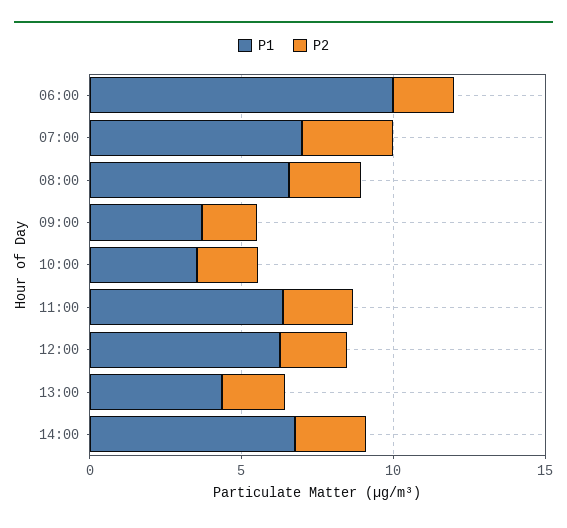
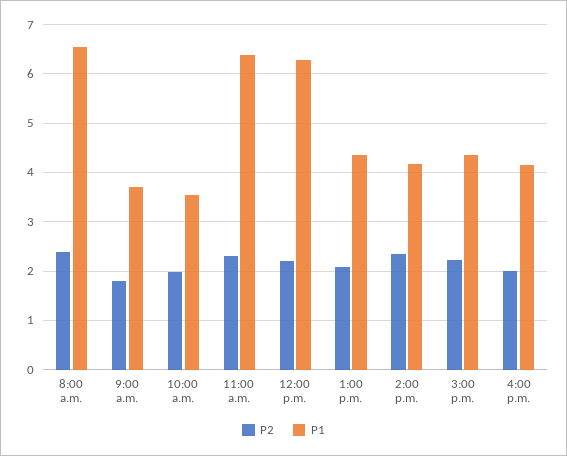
P1, 06:00: 10 -> none
P2, 06:00: 2 -> none
P1, 07:00: 7 -> none
P2, 07:00: 3 -> none
P1, 14:00: 7 -> 4.2
P2, 3:00 p.m.: none -> 2.2
P1, 3:00 p.m.: none -> 4.4
P2, 4:00 p.m.: none -> 2
P1, 4:00 p.m.: none -> 4.2

